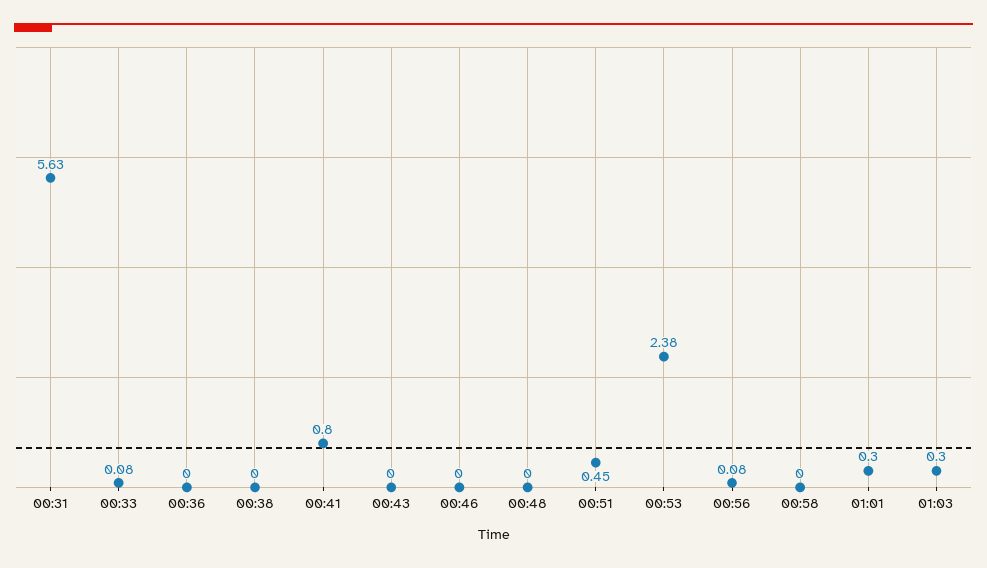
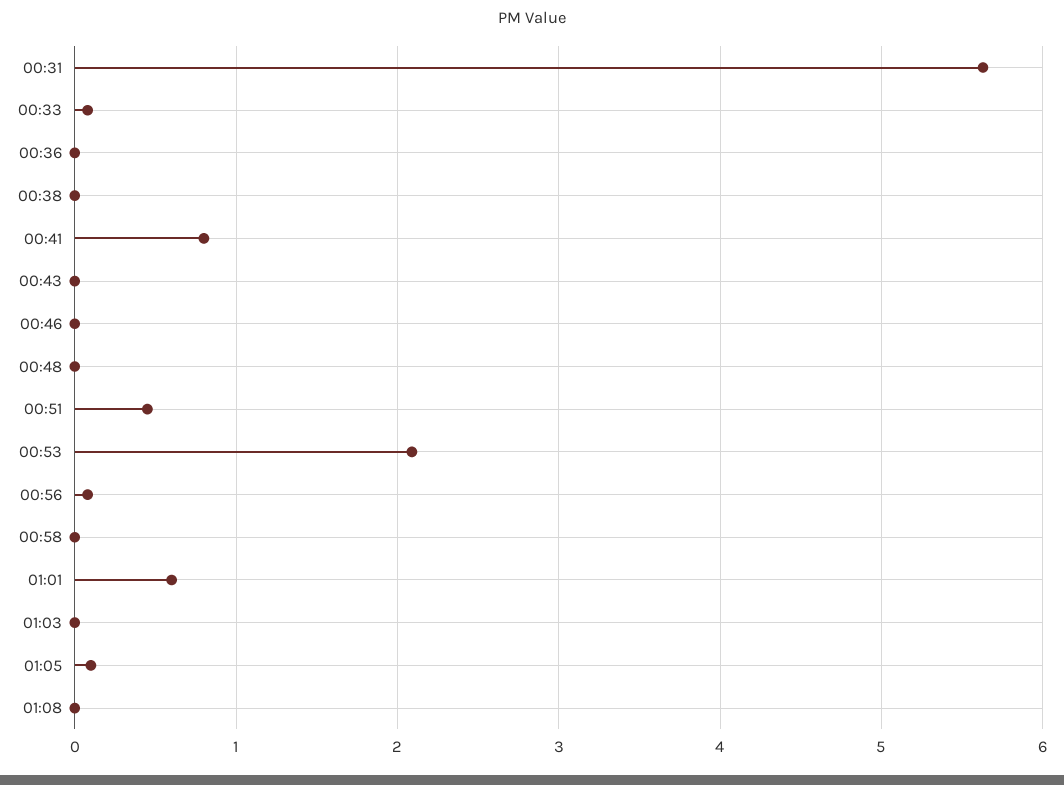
00:53: 2.38 -> 2.1
01:01: 0.3 -> 0.6
01:03: 0.3 -> 0
01:05: none -> 0.1
01:08: none -> 0

